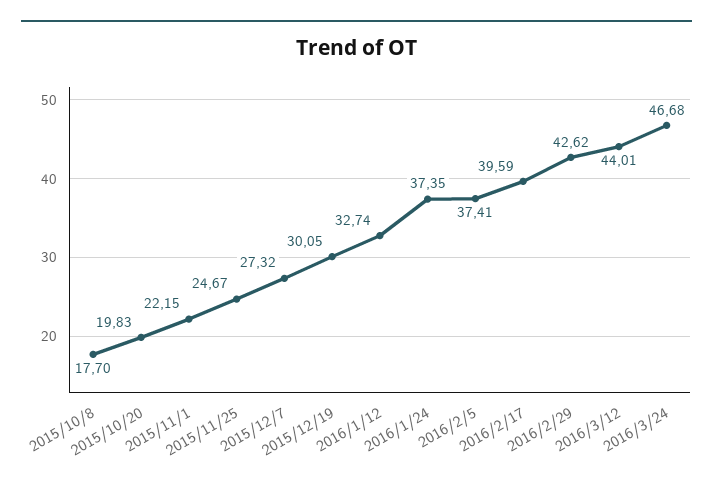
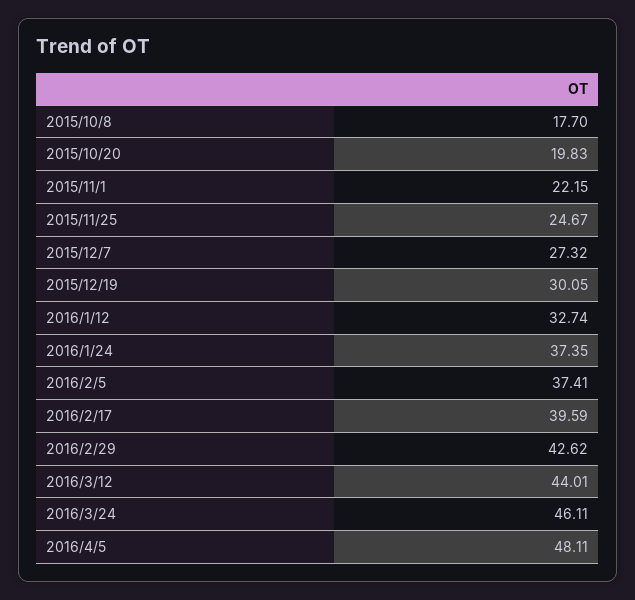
2016/3/24: 46.68 -> 46.11
2016/4/5: none -> 48.11

